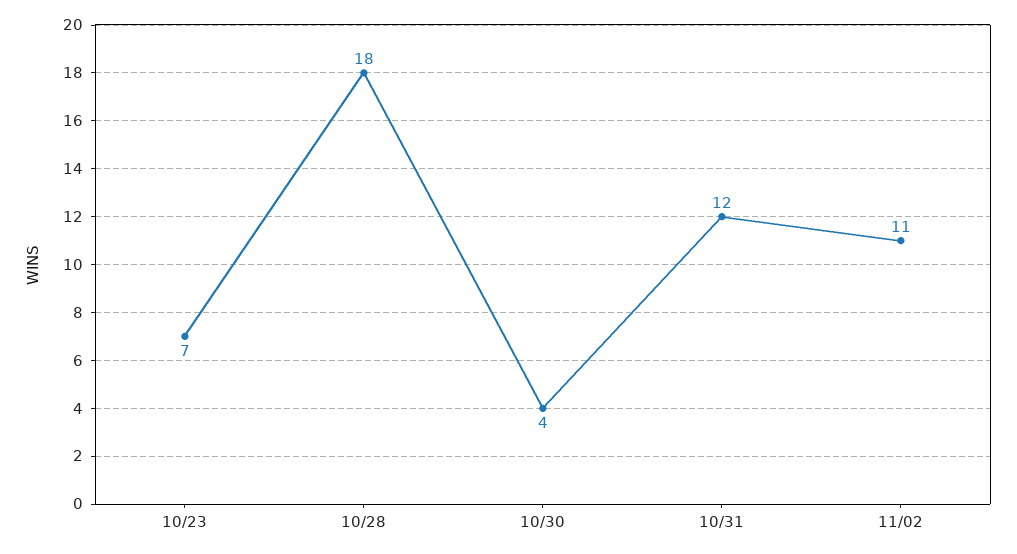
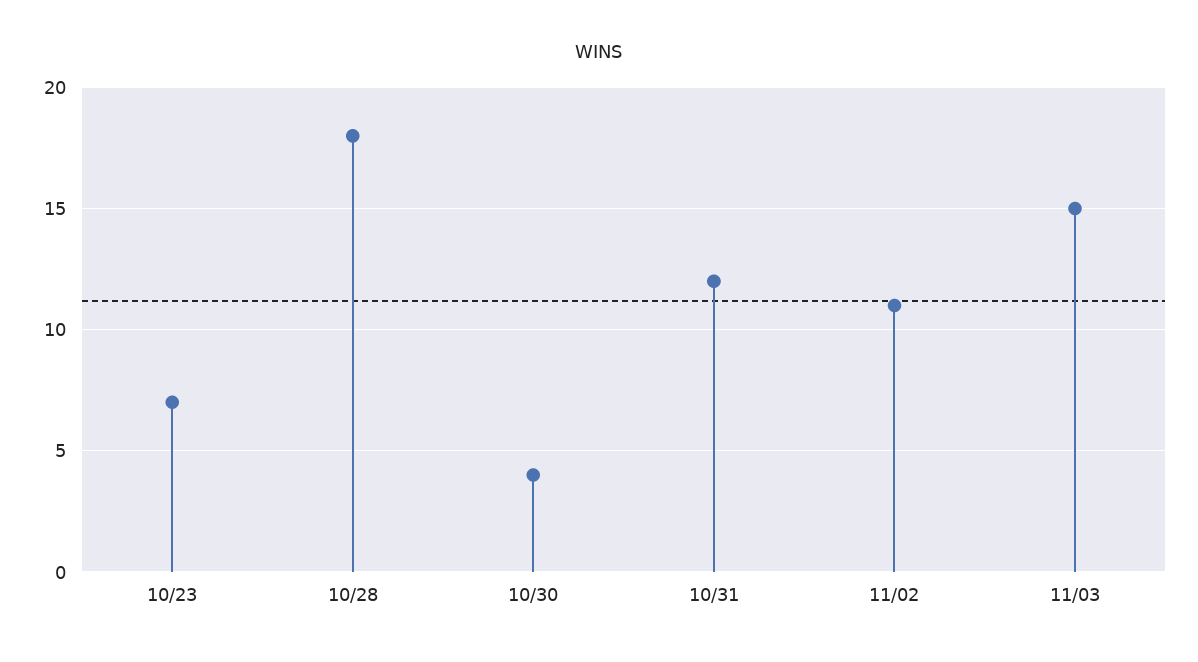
11/03: none -> 15

